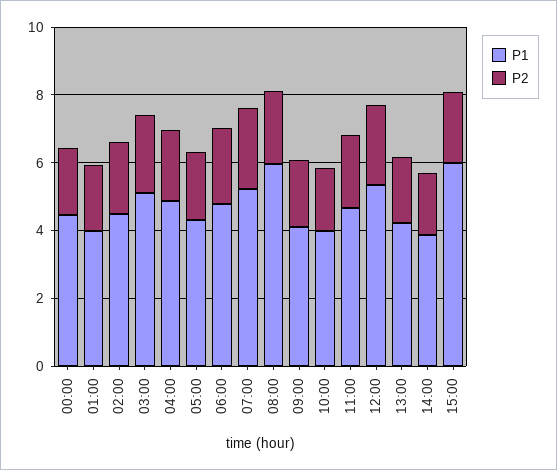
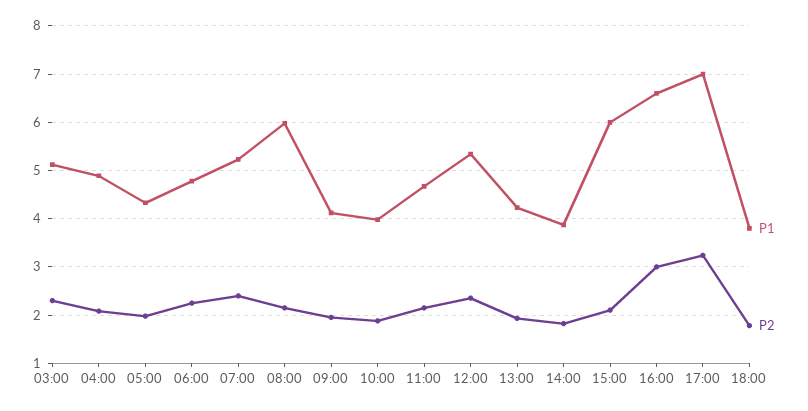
P1, 00:00: 4.5 -> none
P2, 00:00: 2 -> none
P1, 01:00: 4 -> none
P2, 01:00: 2 -> none
P1, 02:00: 4.5 -> none
P2, 02:00: 2 -> none
P1, 16:00: none -> 6.6
P2, 16:00: none -> 3
P1, 17:00: none -> 7
P2, 17:00: none -> 3.2
P1, 18:00: none -> 3.8
P2, 18:00: none -> 1.8

